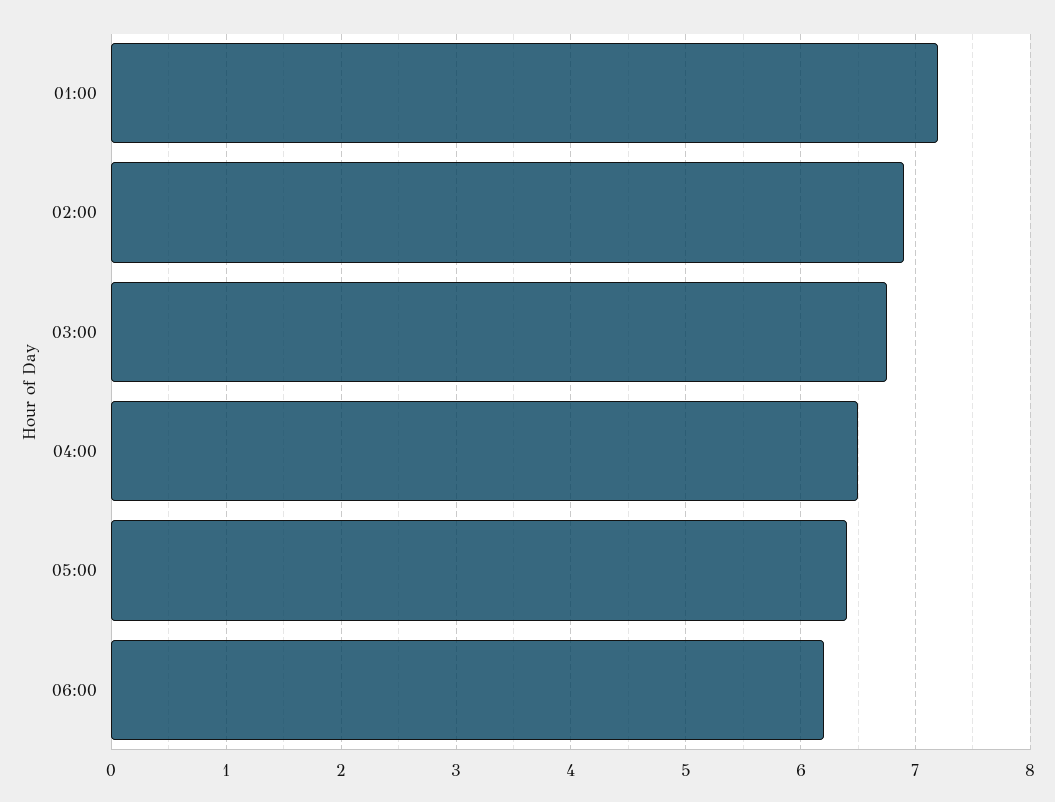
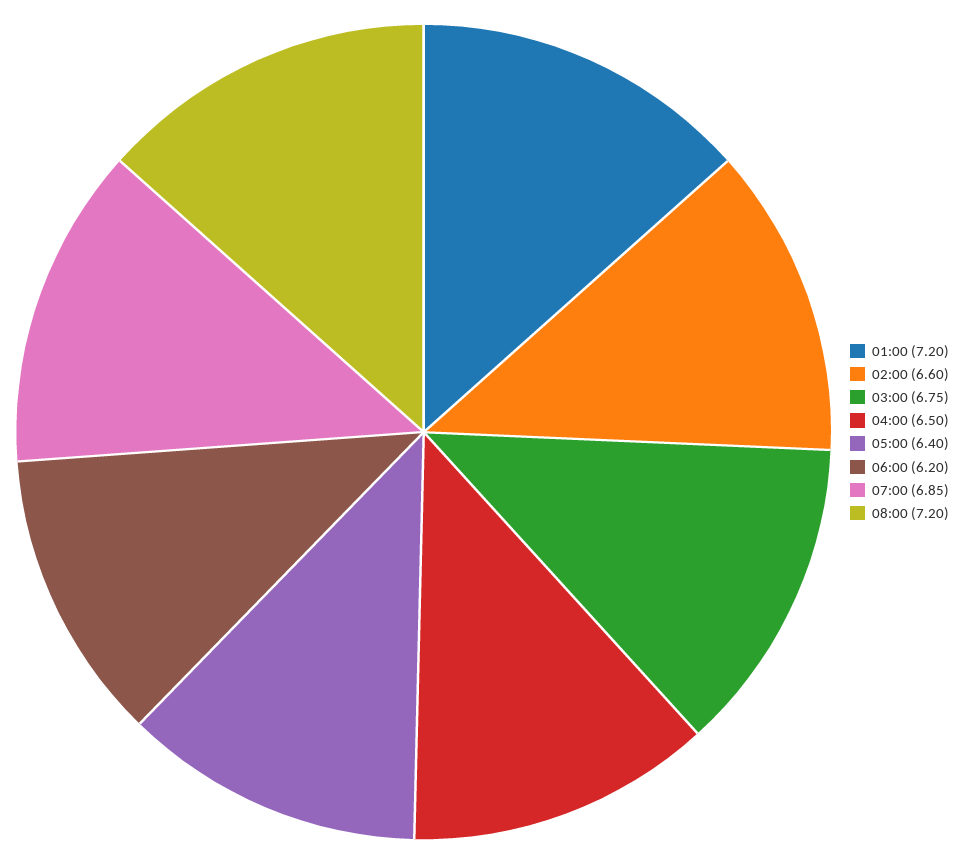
02:00: 6.9 -> 6.6
07:00: none -> 6.85
08:00: none -> 7.2

